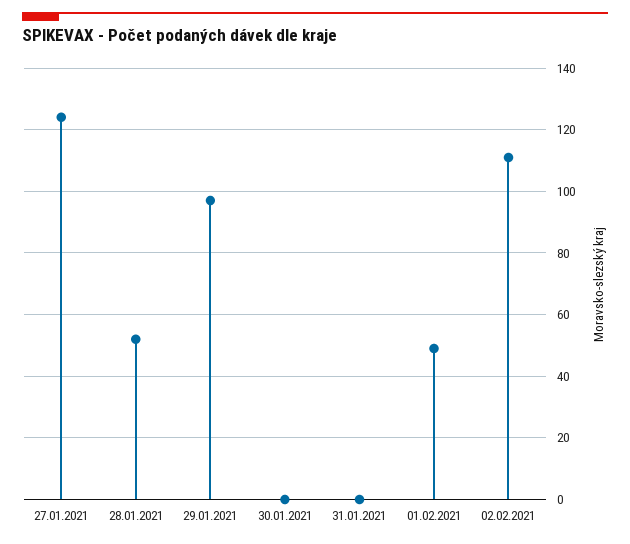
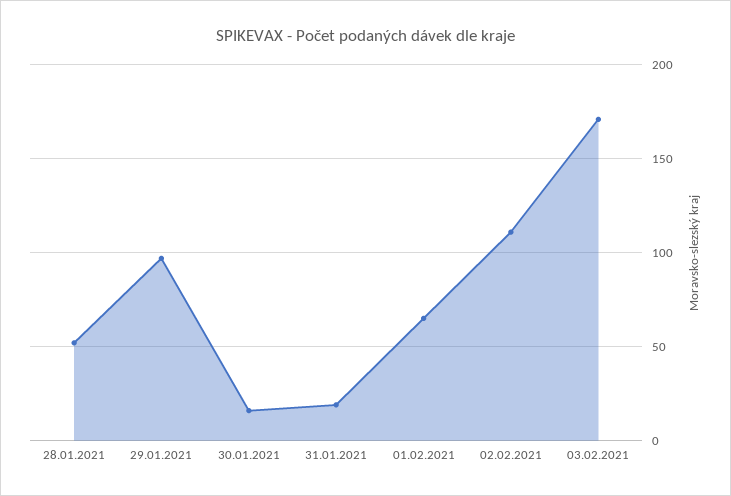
27.01.2021: 125 -> none
30.01.2021: 0 -> 15
31.01.2021: 0 -> 20
01.02.2021: 50 -> 65
03.02.2021: none -> 170

